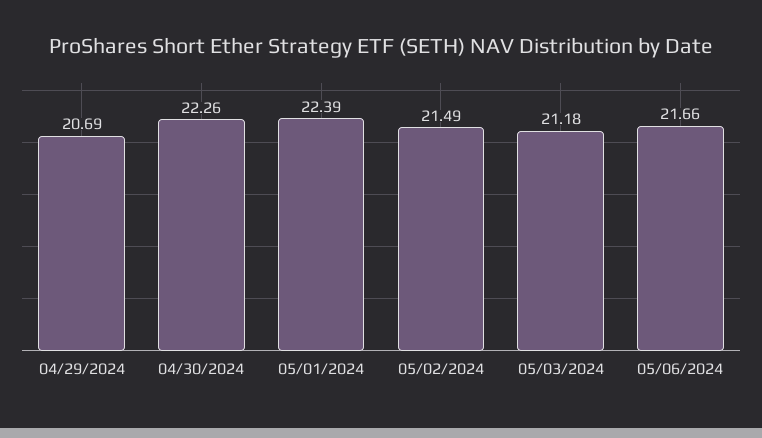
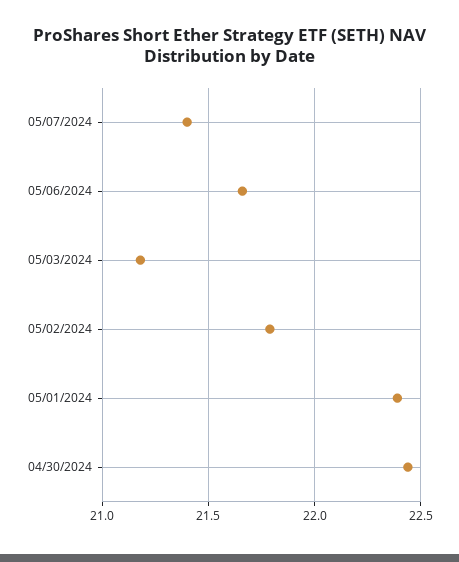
04/29/2024: 20.69 -> none
04/30/2024: 22.26 -> 22.45
05/02/2024: 21.49 -> 21.8
05/07/2024: none -> 21.4

